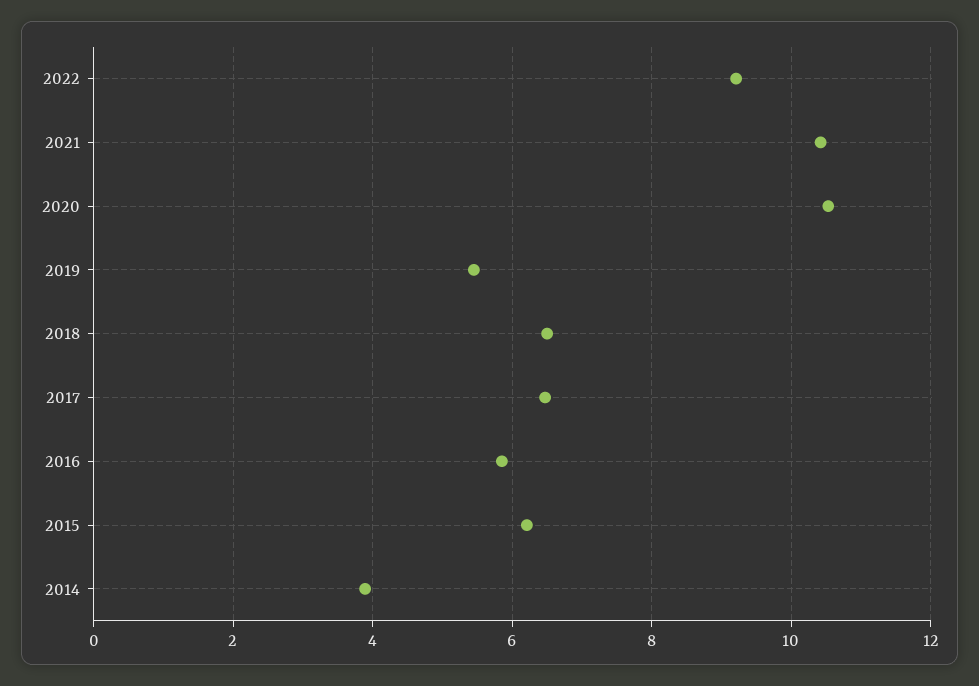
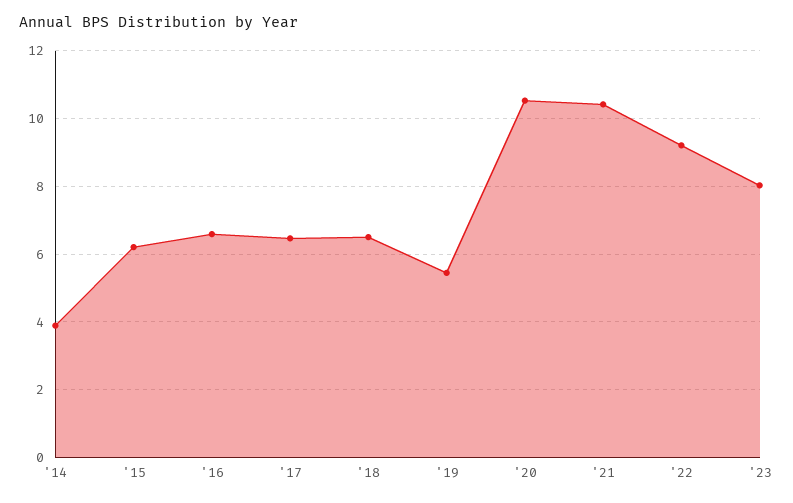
2016: 5.8 -> 6.6
'23: none -> 8

